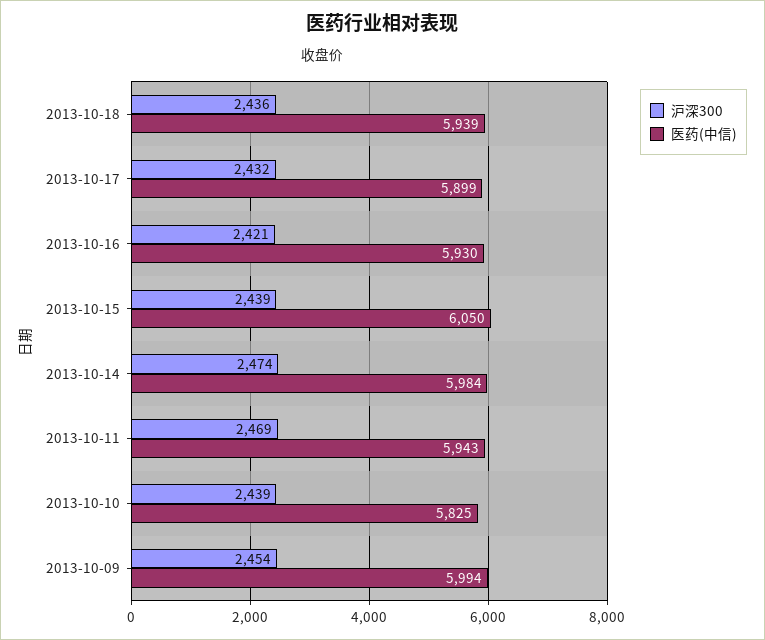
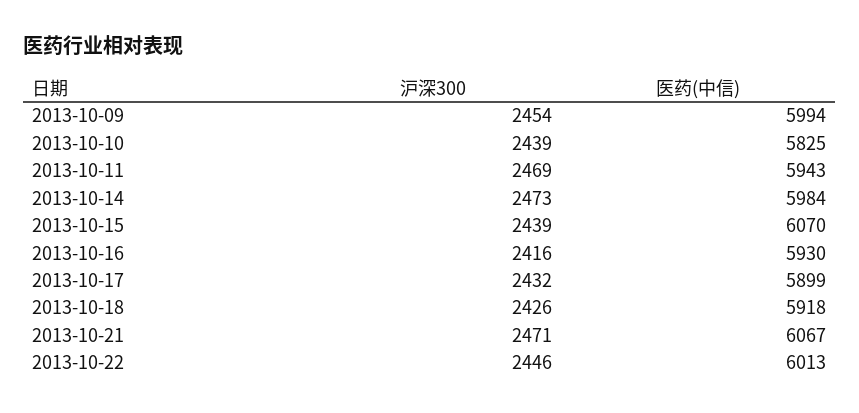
沪深300, 2013-10-18: 2436 -> 2426
医药(中信), 2013-10-18: 5939 -> 5918
沪深300, 2013-10-16: 2421 -> 2416
医药(中信), 2013-10-15: 6050 -> 6070
沪深300, 2013-10-14: 2474 -> 2473
沪深300, 2013-10-21: none -> 2471
医药(中信), 2013-10-21: none -> 6067
沪深300, 2013-10-22: none -> 2446
医药(中信), 2013-10-22: none -> 6013

